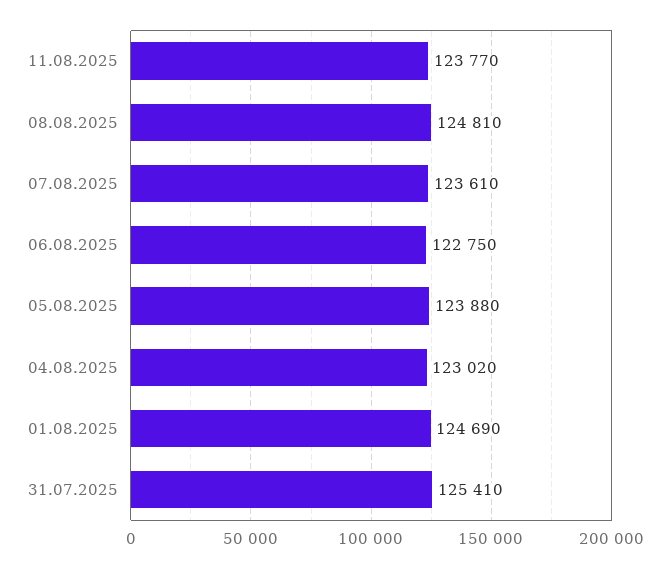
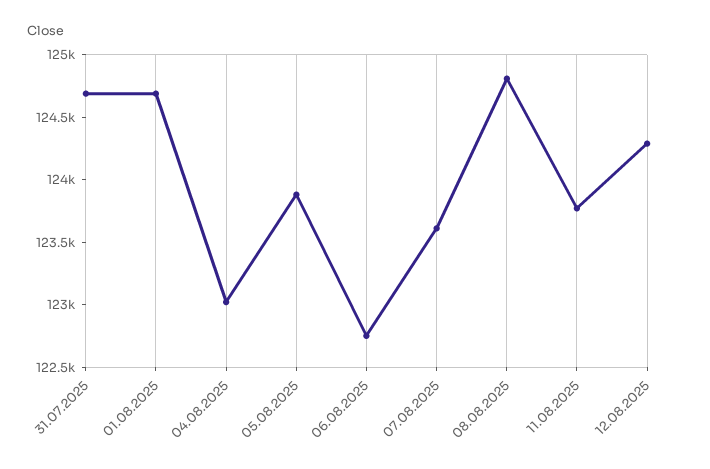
31.07.2025: 125410 -> 124700
12.08.2025: none -> 124300

